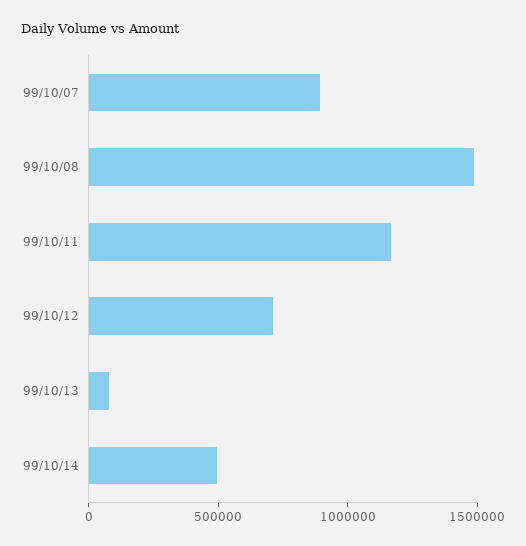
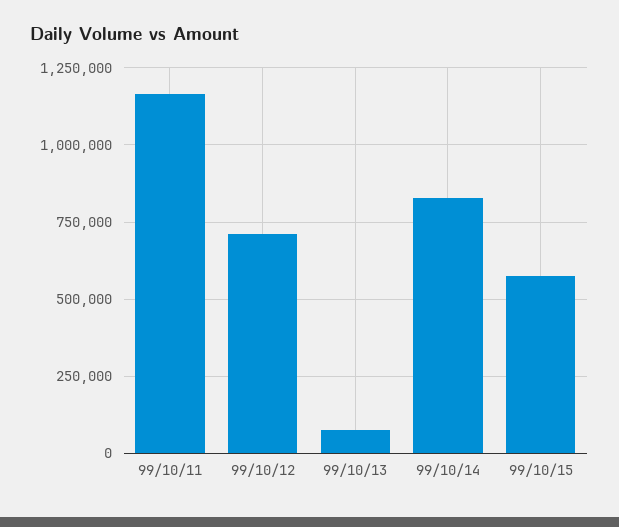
99/10/07: 900000 -> none
99/10/08: 1500000 -> none
99/10/14: 500000 -> 825000
99/10/15: none -> 575000

